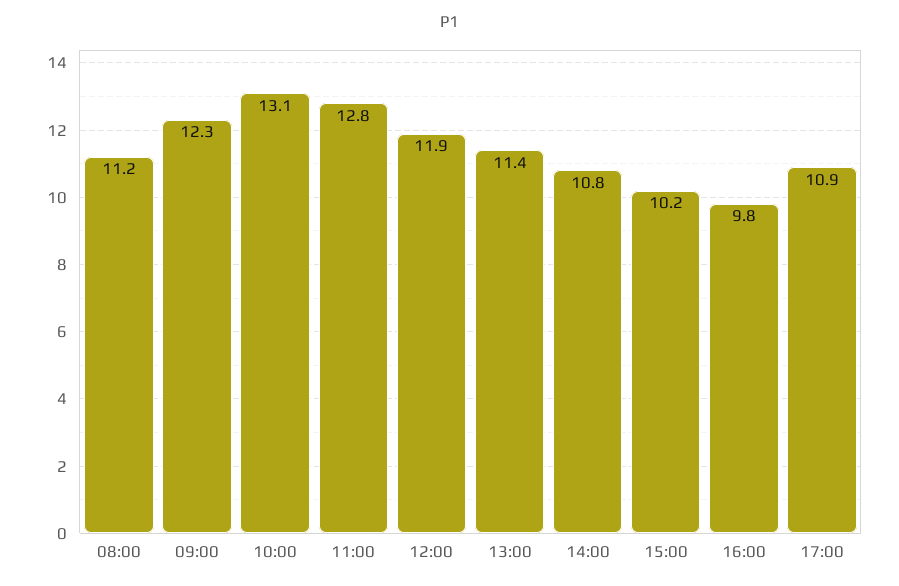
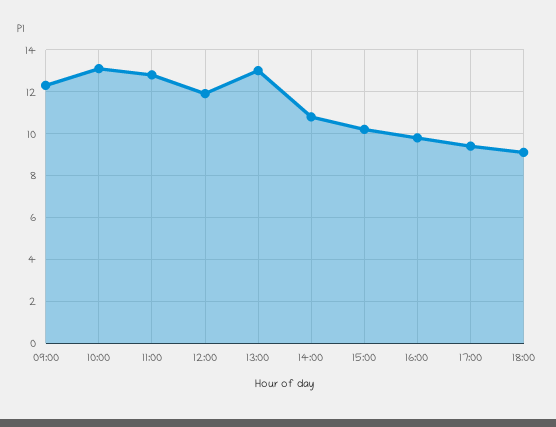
08:00: 11.2 -> none
13:00: 11.4 -> 13
17:00: 10.9 -> 9.5
18:00: none -> 9

